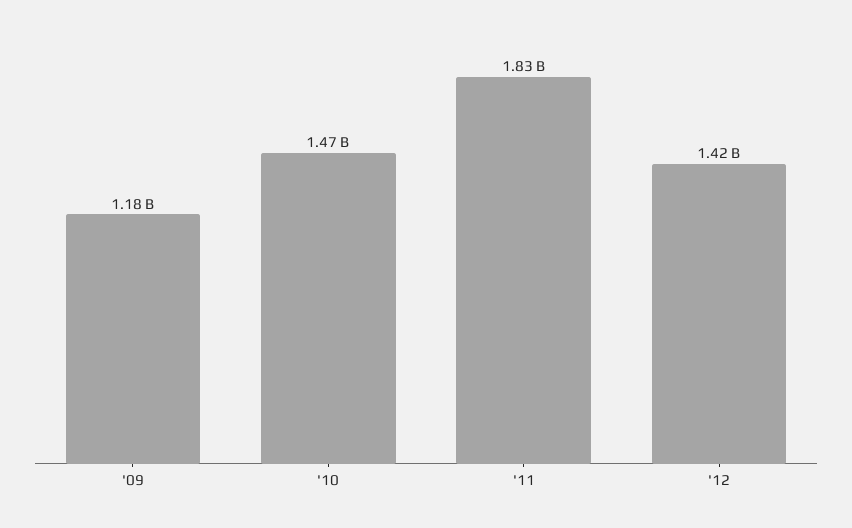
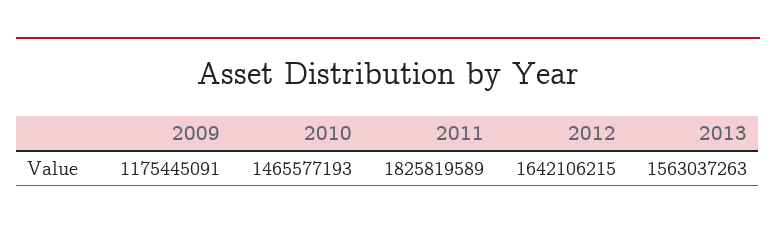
'12: 1420000000 -> 1642106215
2013: none -> 1563037263

